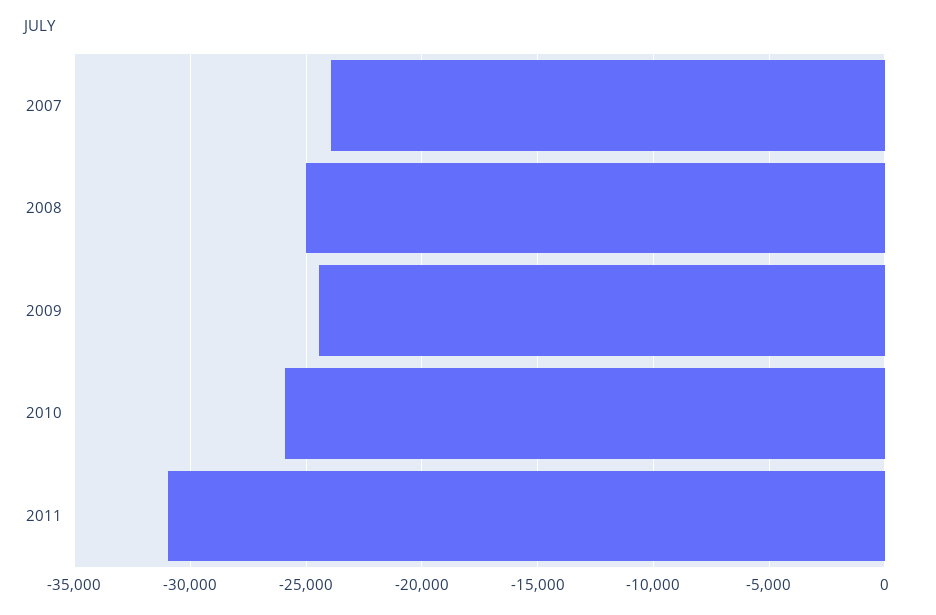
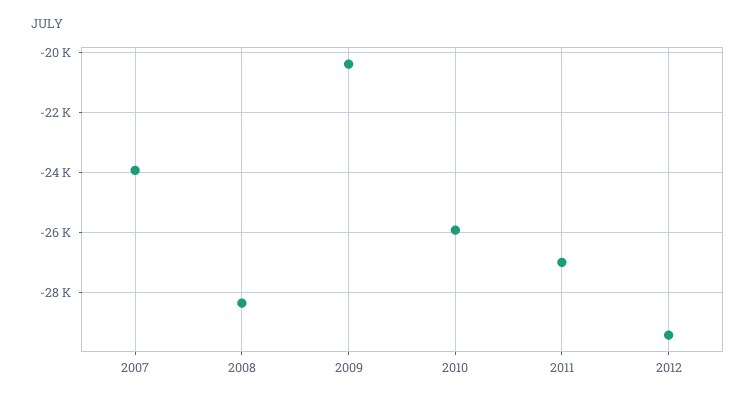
2008: -25000 -> -28400
2009: -24500 -> -20400
2011: -31000 -> -27000
2012: none -> -29400

